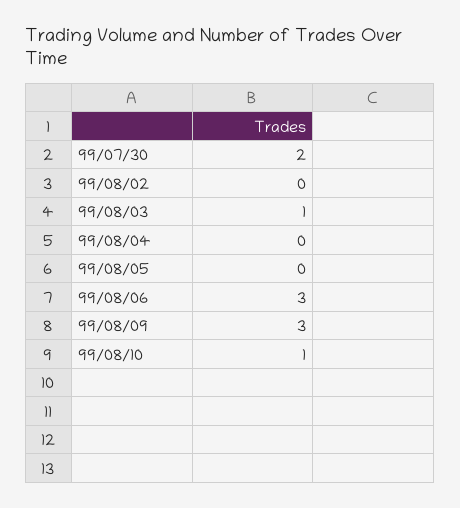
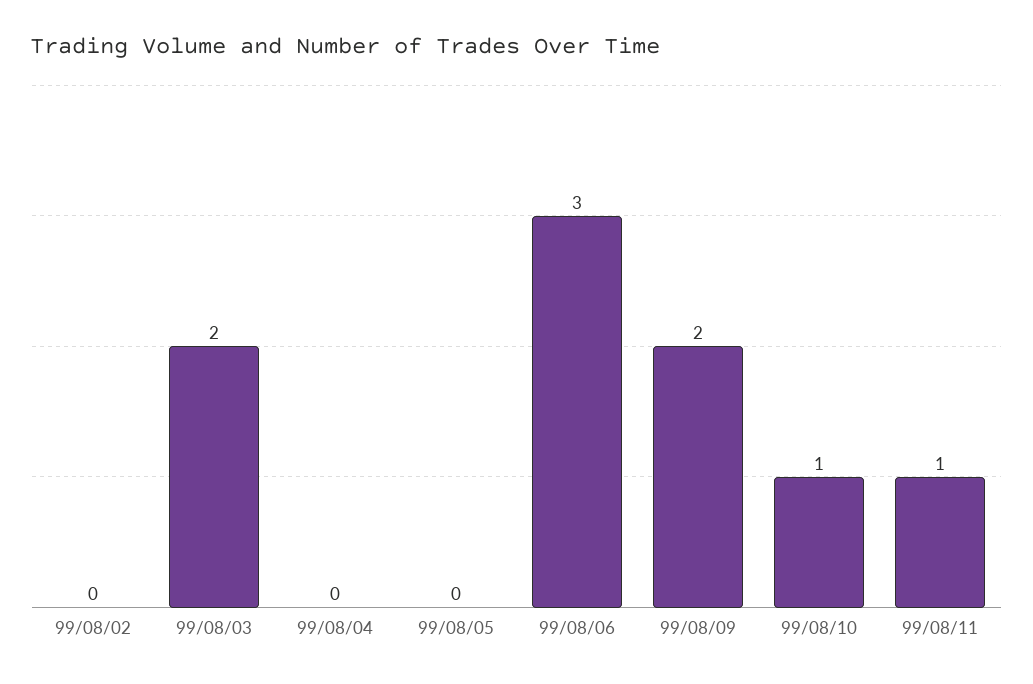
99/07/30: 2 -> none
99/08/03: 1 -> 2
99/08/09: 3 -> 2
99/08/11: none -> 1

